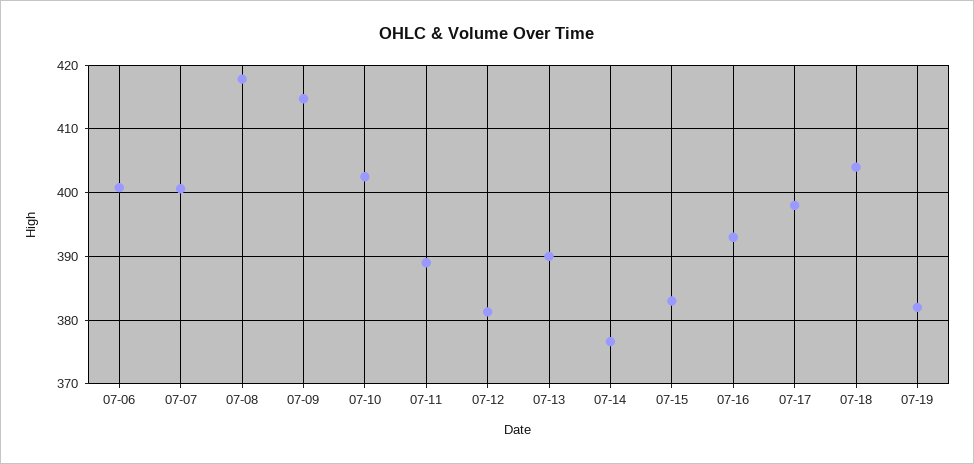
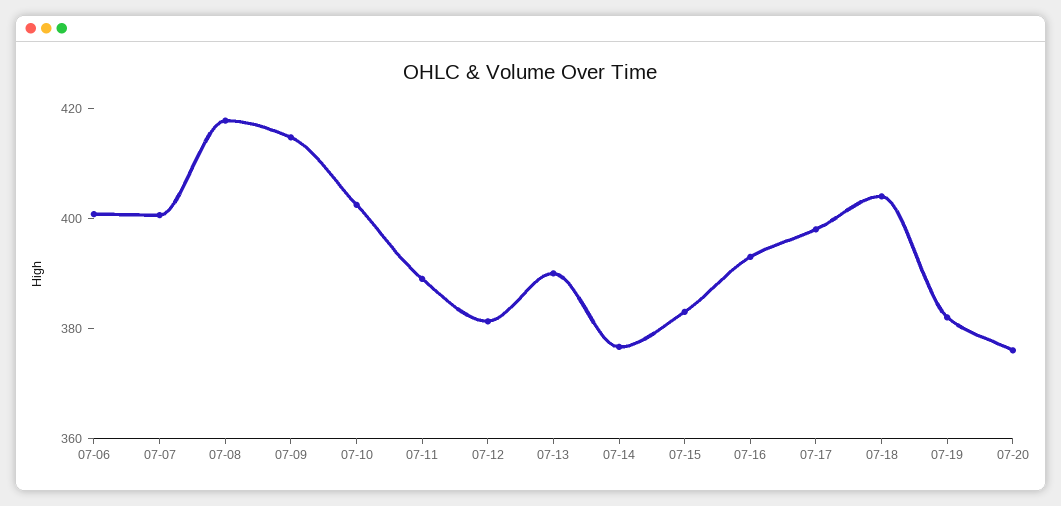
07-20: none -> 375

